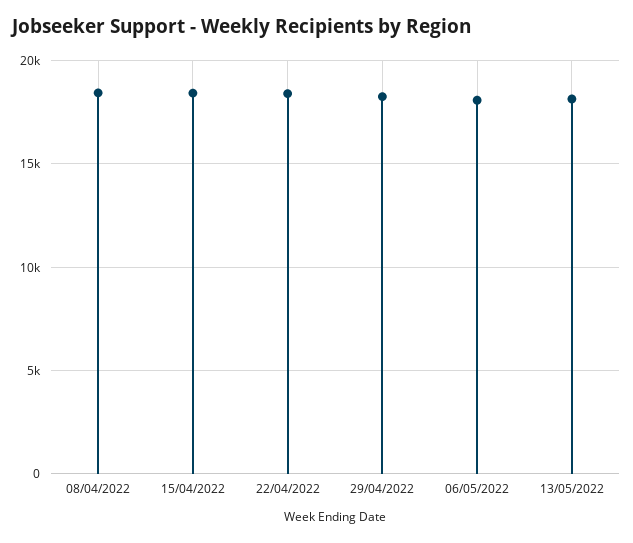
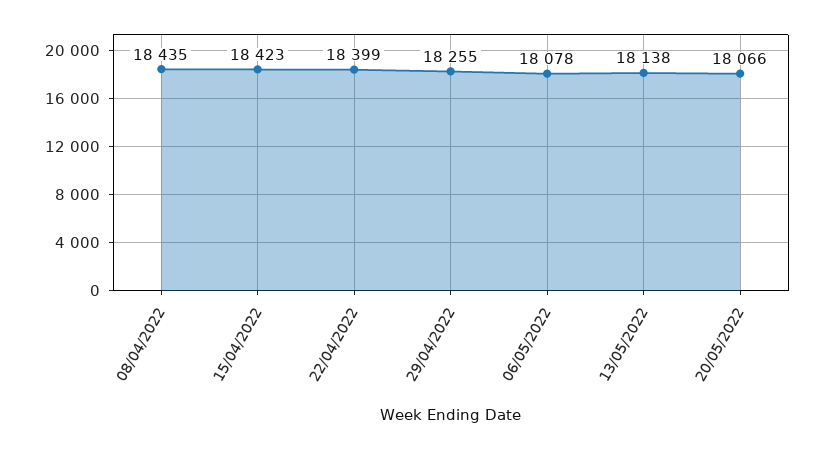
20/05/2022: none -> 18066

